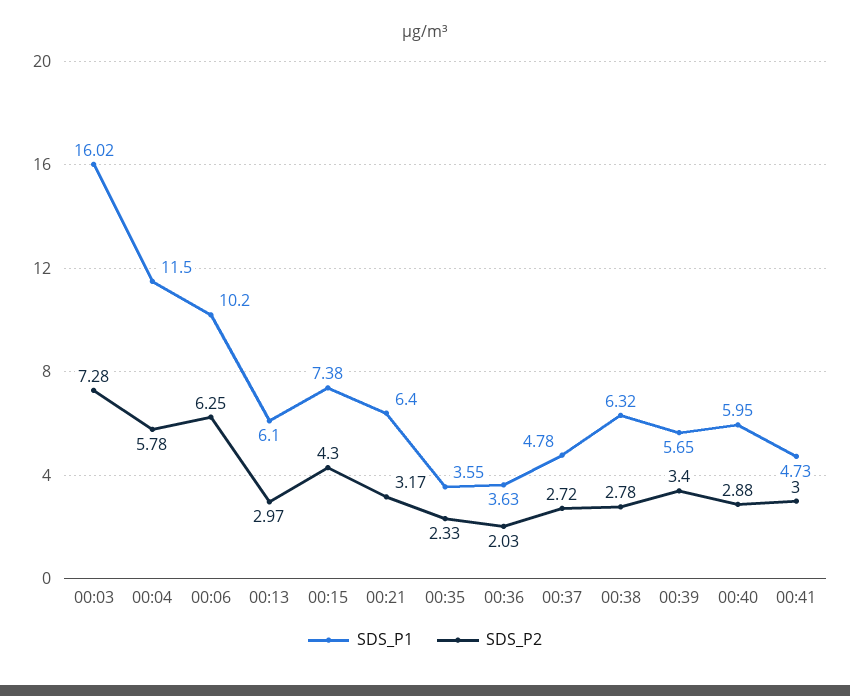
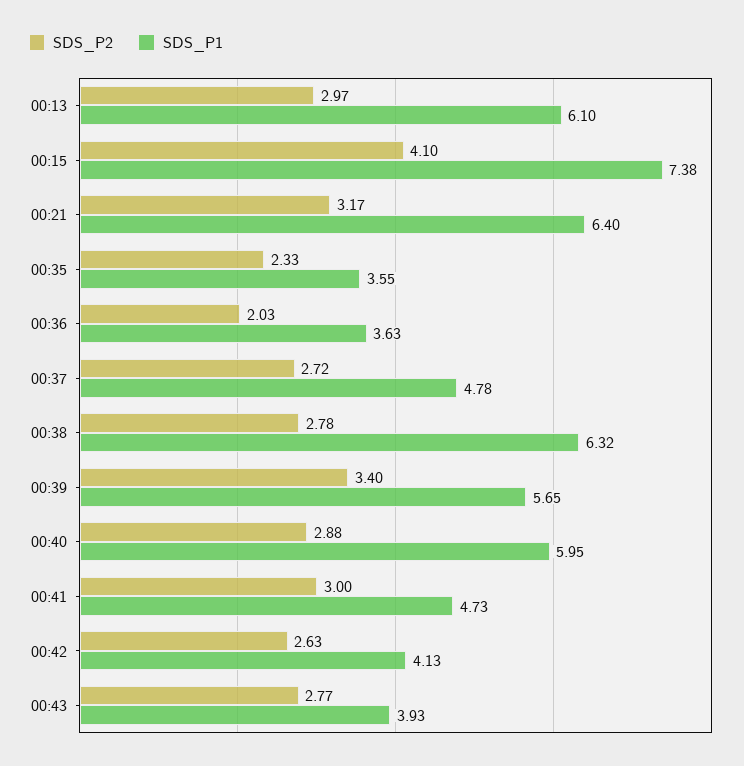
SDS_P1, 00:03: 16.02 -> none
SDS_P2, 00:03: 7.28 -> none
SDS_P1, 00:04: 11.5 -> none
SDS_P2, 00:04: 5.78 -> none
SDS_P1, 00:06: 10.2 -> none
SDS_P2, 00:06: 6.25 -> none
SDS_P2, 00:15: 4.3 -> 4.1
SDS_P2, 00:42: none -> 2.63
SDS_P1, 00:42: none -> 4.13
SDS_P2, 00:43: none -> 2.77
SDS_P1, 00:43: none -> 3.93

